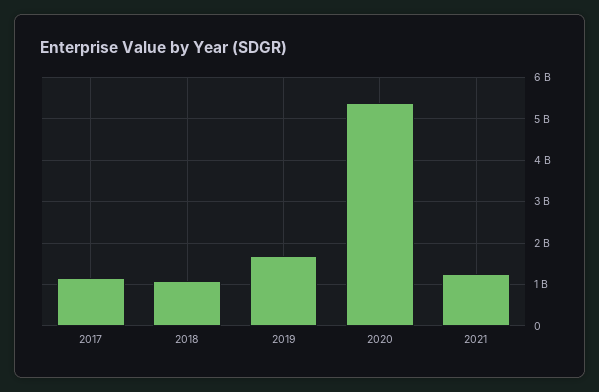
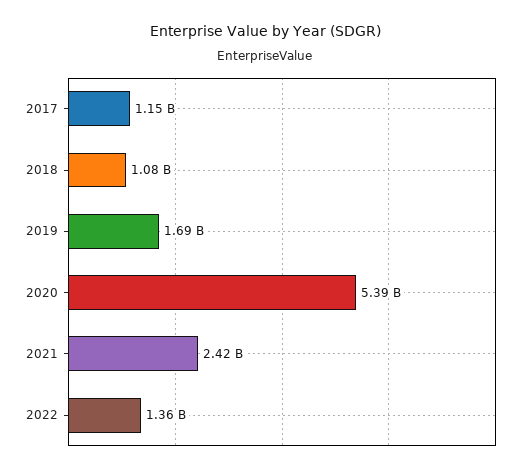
2021: 1200000000 -> 2420000000
2022: none -> 1360000000

